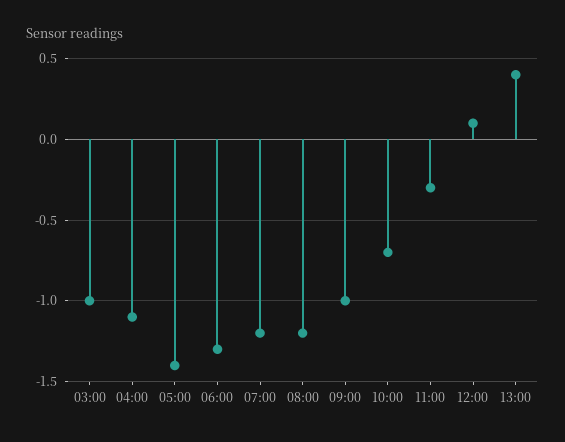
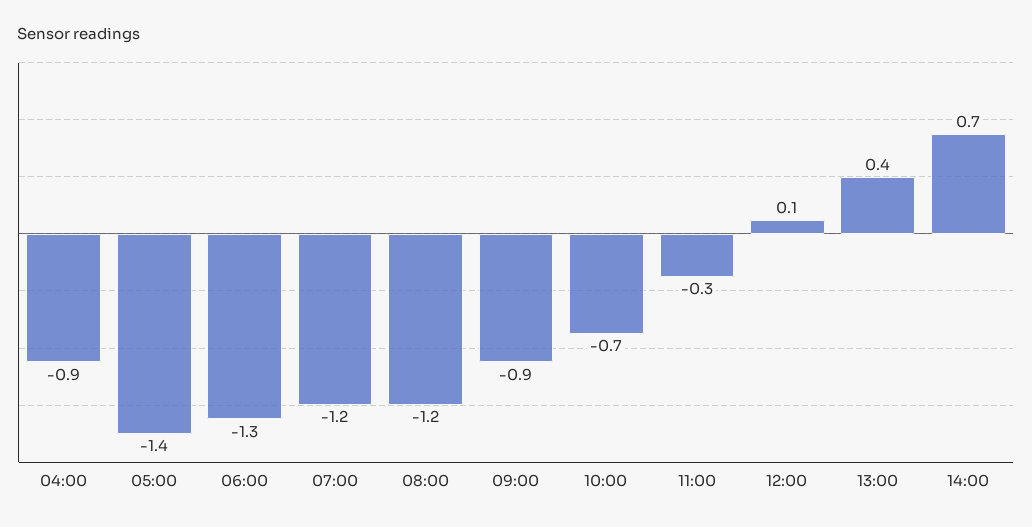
03:00: -1 -> none
04:00: -1.1 -> -0.9
09:00: -1 -> -0.9
14:00: none -> 0.7

